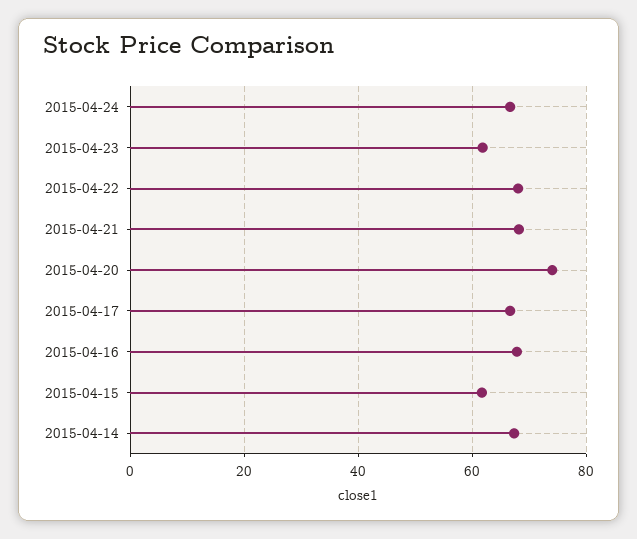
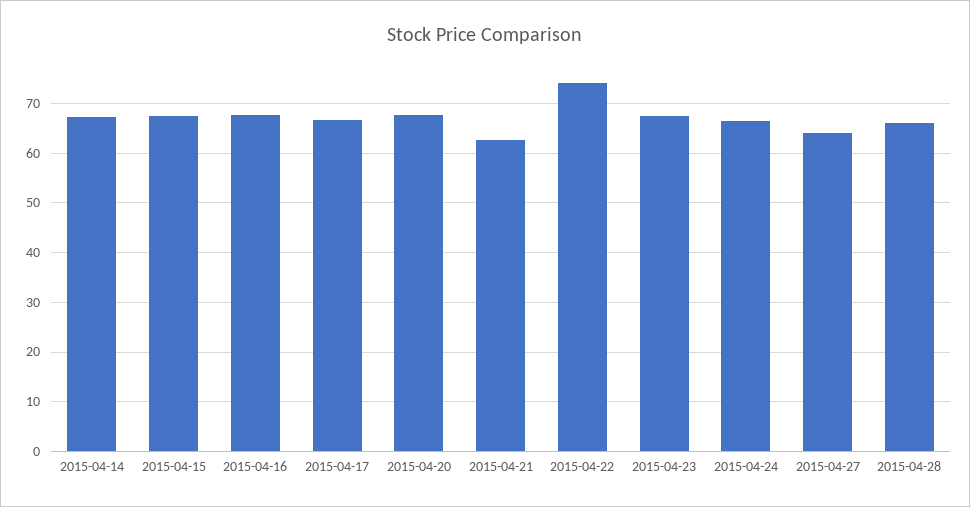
2015-04-23: 62 -> 68
2015-04-22: 68 -> 74
2015-04-21: 68 -> 62
2015-04-20: 74 -> 68
2015-04-15: 62 -> 68
2015-04-27: none -> 64
2015-04-28: none -> 66

